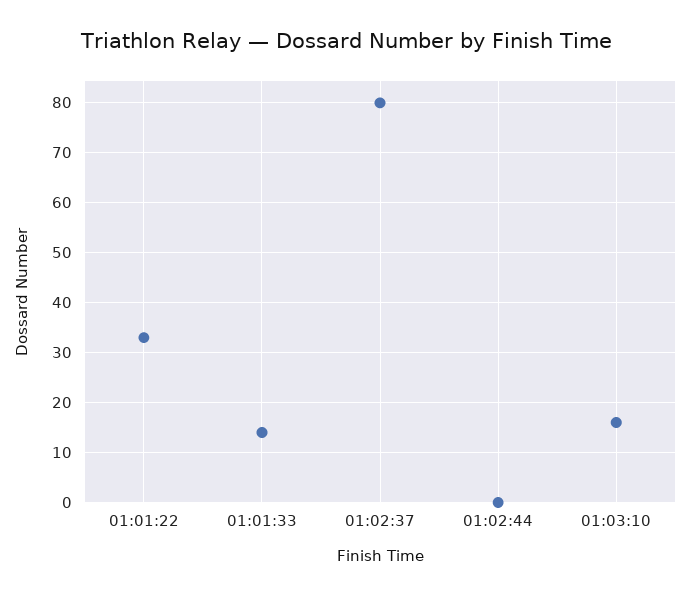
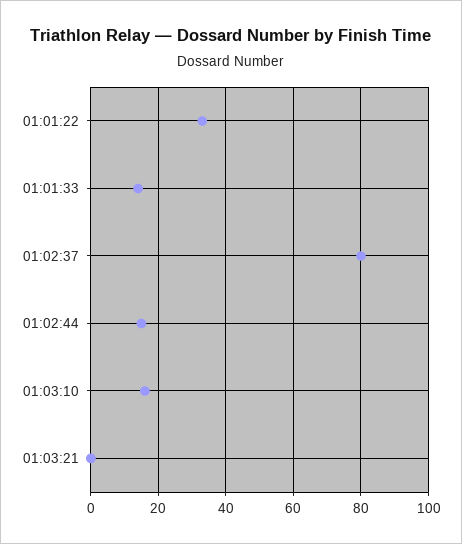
01:02:44: 0 -> 15
01:03:21: none -> 0

